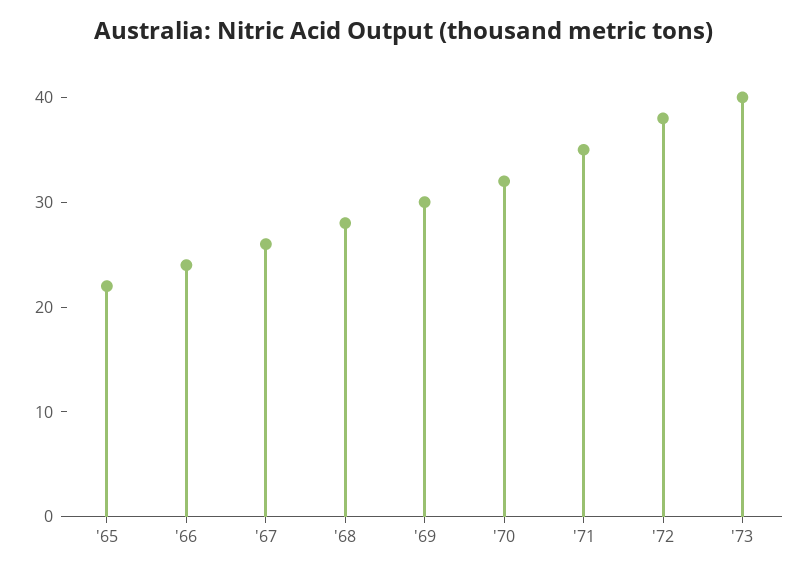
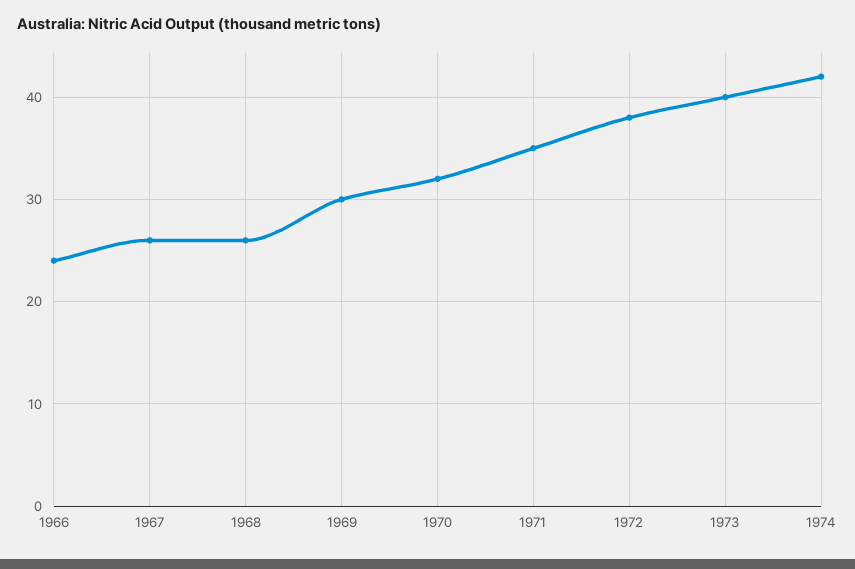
'65: 22 -> none
'68: 28 -> 26
1974: none -> 42

